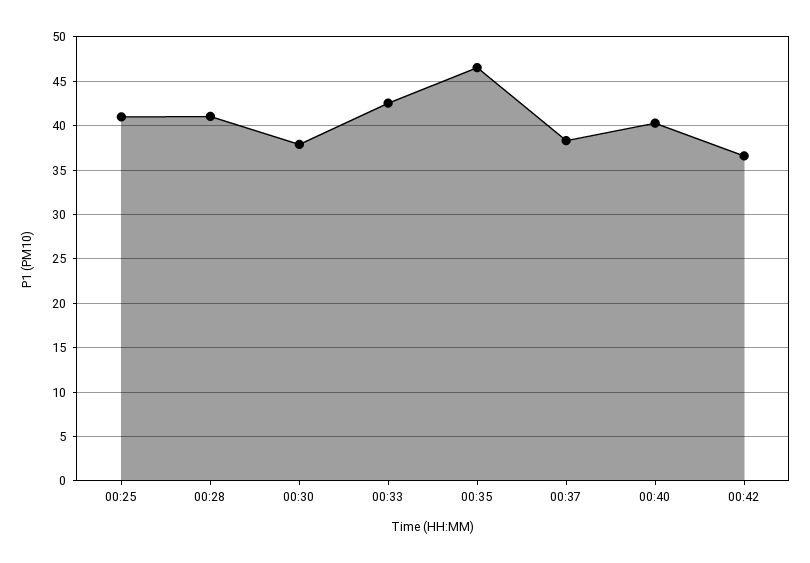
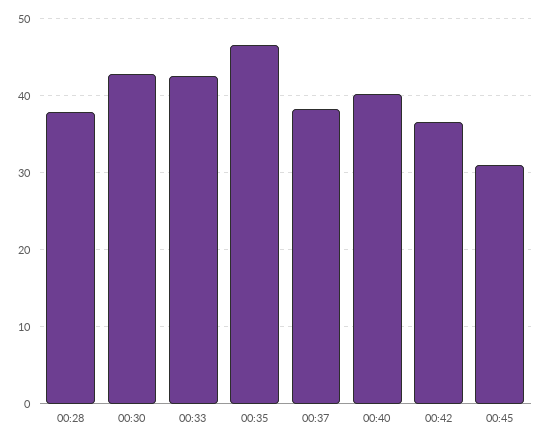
00:25: 41 -> none
00:28: 41 -> 38
00:30: 38 -> 43
00:45: none -> 31

